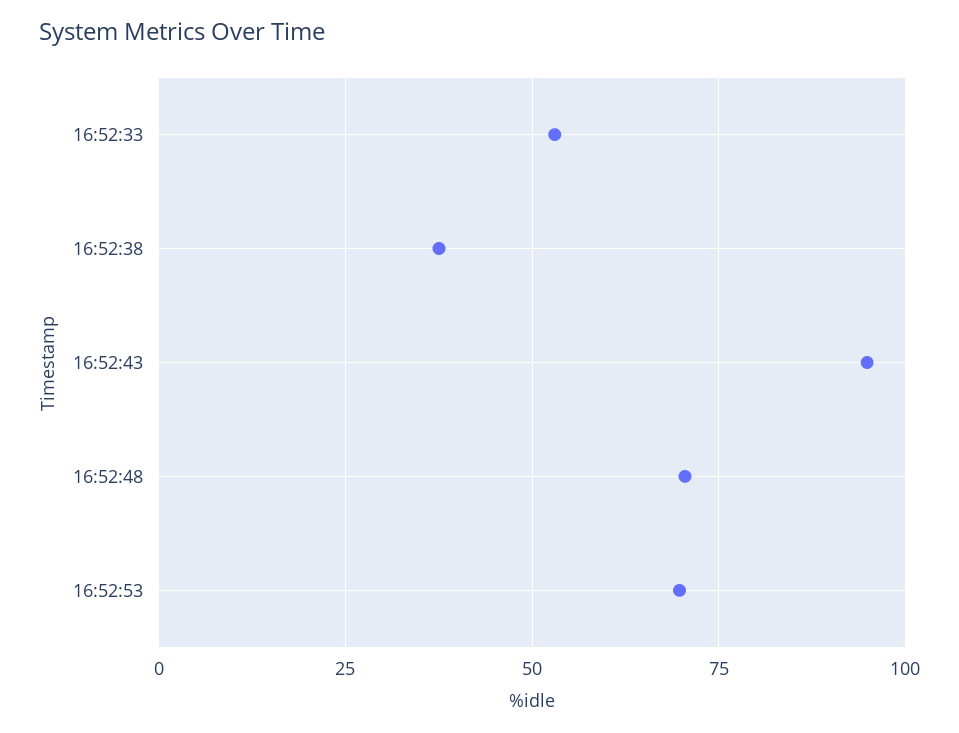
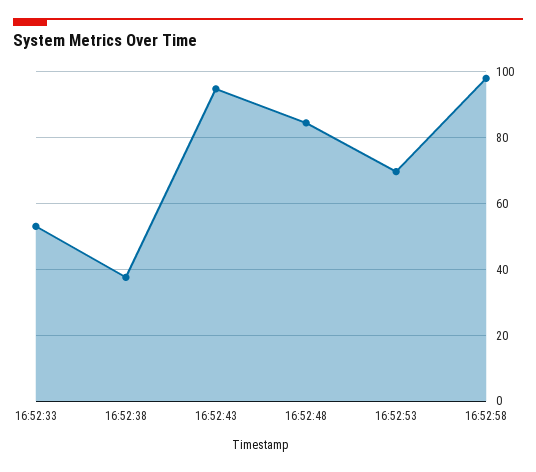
16:52:48: 70 -> 84
16:52:58: none -> 98

